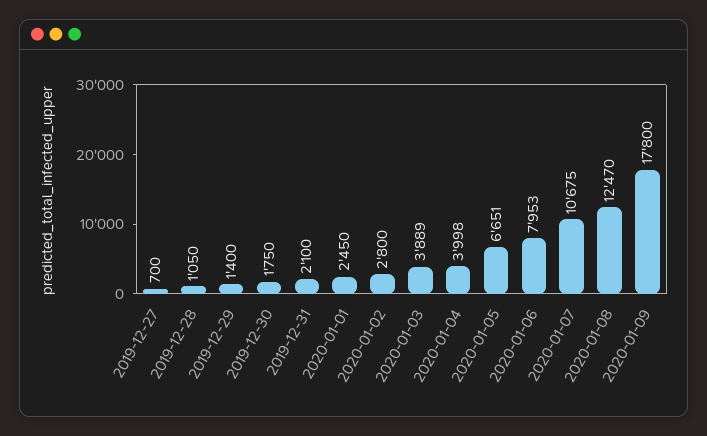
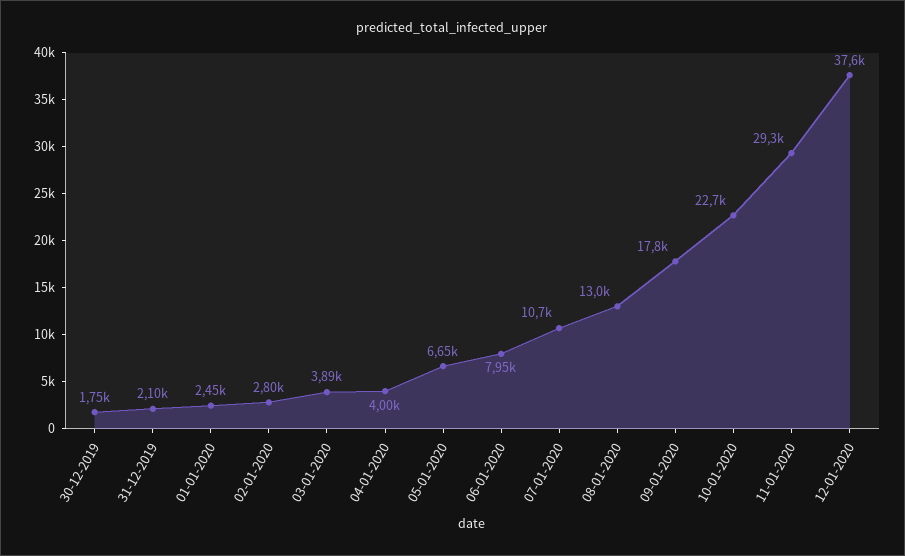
2019-12-27: 700 -> none
2019-12-28: 1050 -> none
2019-12-29: 1400 -> none
2020-01-08: 12470 -> 13000
10-01-2020: none -> 22700
11-01-2020: none -> 29300
12-01-2020: none -> 37600

